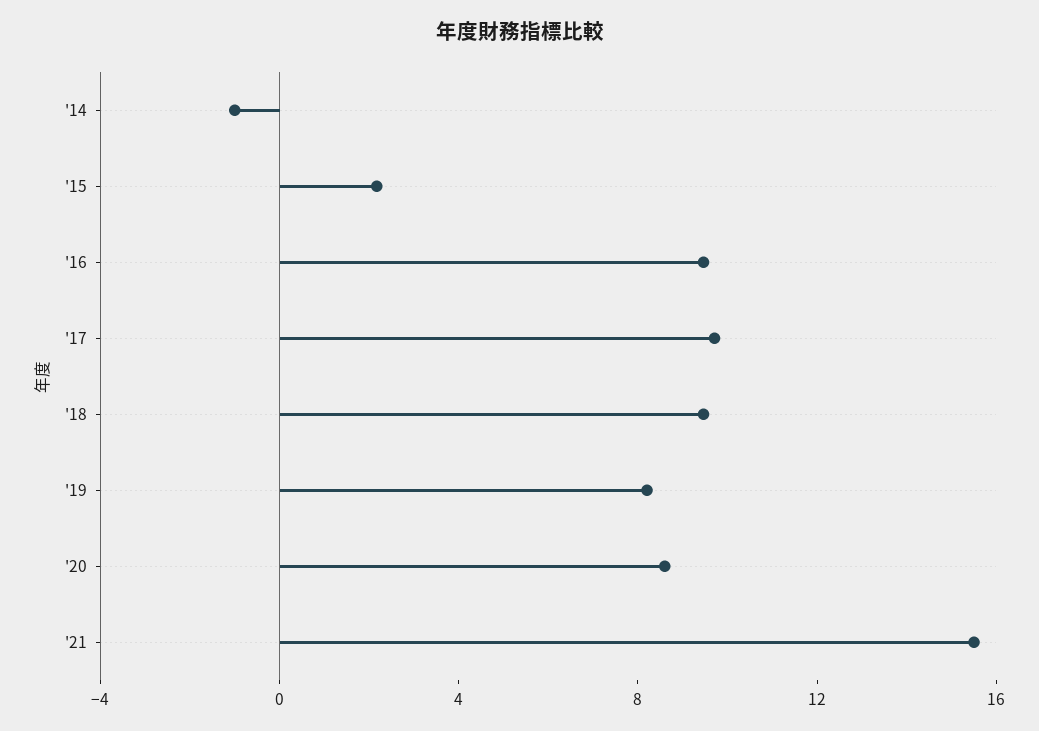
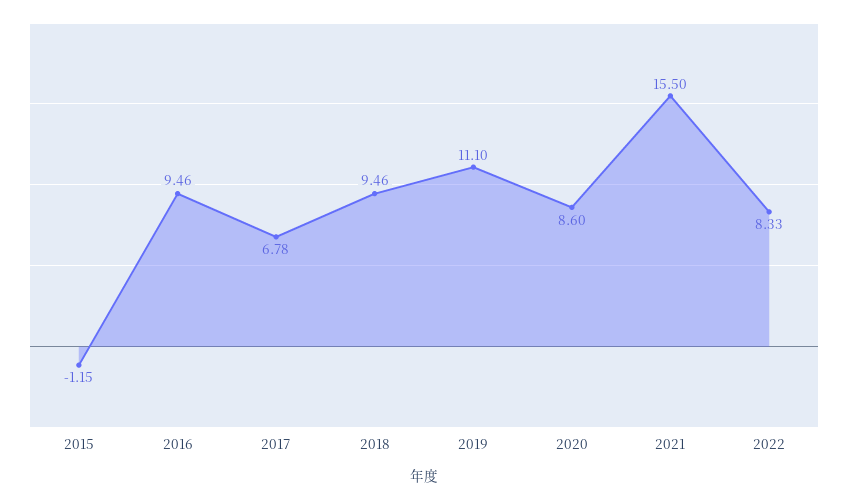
'14: -1 -> none
'15: 2 -> -1.15
'17: 10 -> 6.78
'19: 8 -> 11.1
2022: none -> 8.33

